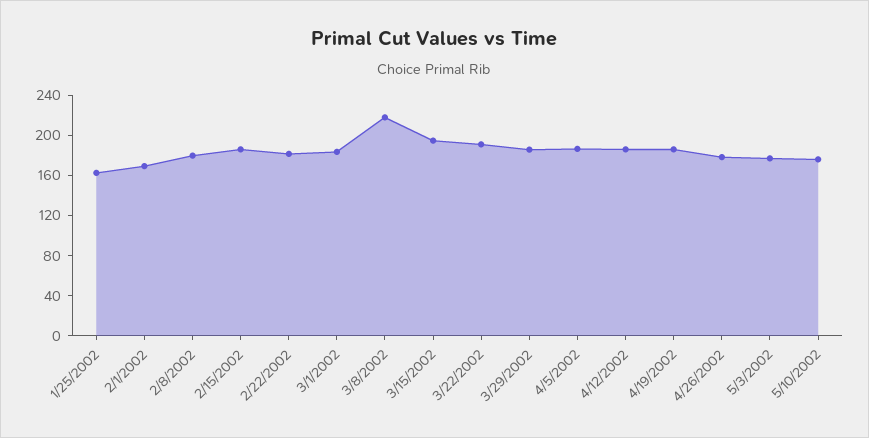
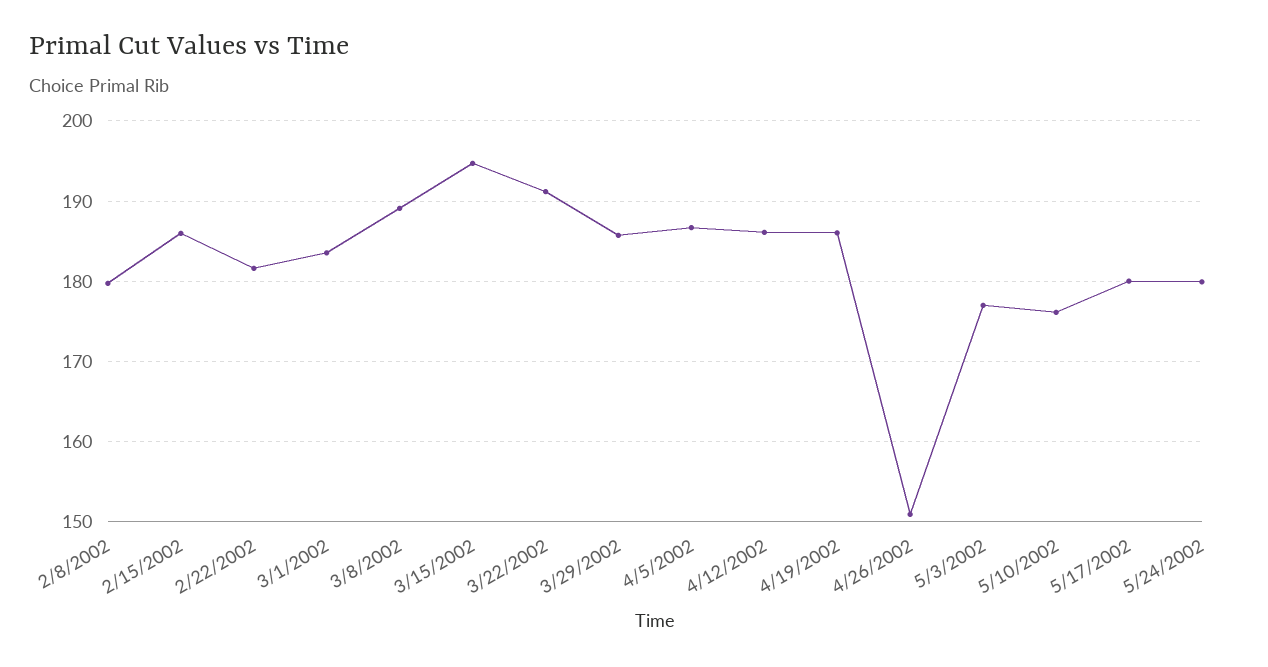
1/25/2002: 160 -> none
2/1/2002: 170 -> none
3/8/2002: 220 -> 189
4/26/2002: 180 -> 151
5/17/2002: none -> 180
5/24/2002: none -> 180

